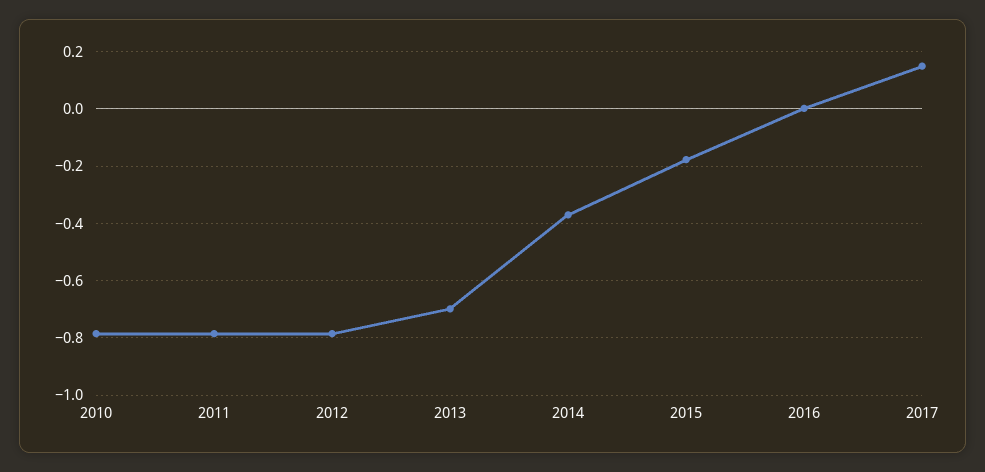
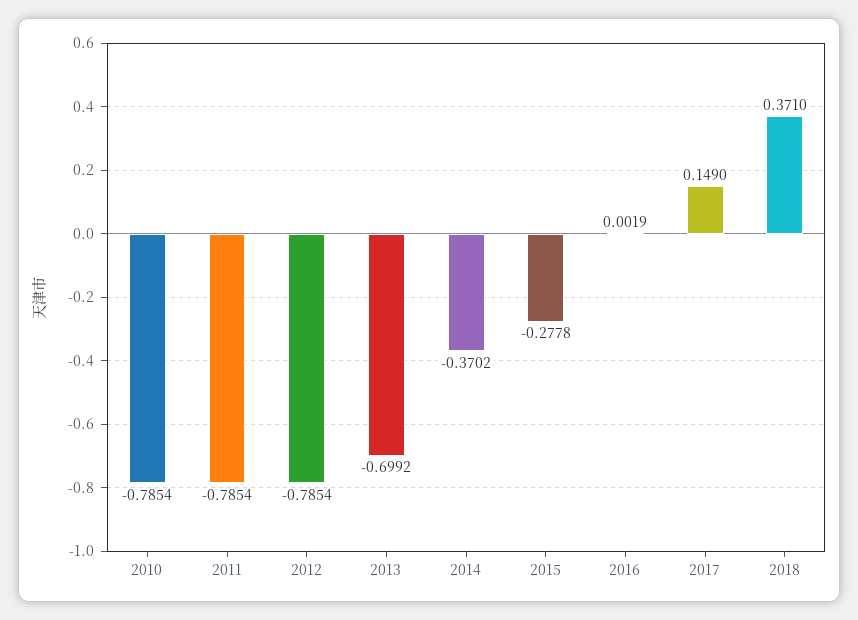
2015: -0.175 -> -0.2778
2018: none -> 0.371

